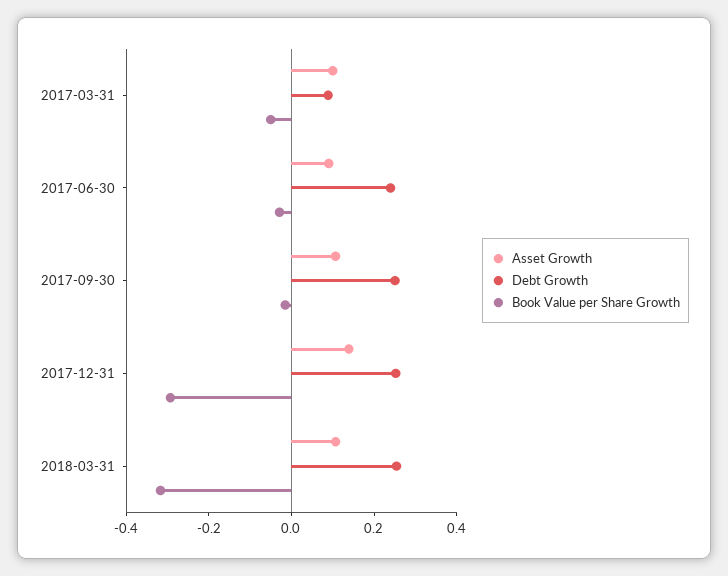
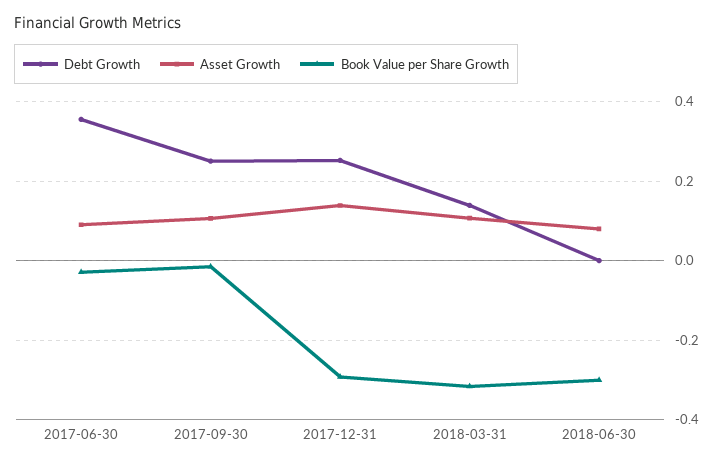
Asset Growth, 2017-03-31: 0.1 -> none
Debt Growth, 2017-03-31: 0.1 -> none
Book Value per Share Growth, 2017-03-31: -0.05 -> none
Debt Growth, 2017-06-30: 0.25 -> 0.36
Debt Growth, 2018-03-31: 0.25 -> 0.14
Debt Growth, 2018-06-30: none -> 0
Asset Growth, 2018-06-30: none -> 0.08
Book Value per Share Growth, 2018-06-30: none -> -0.3

